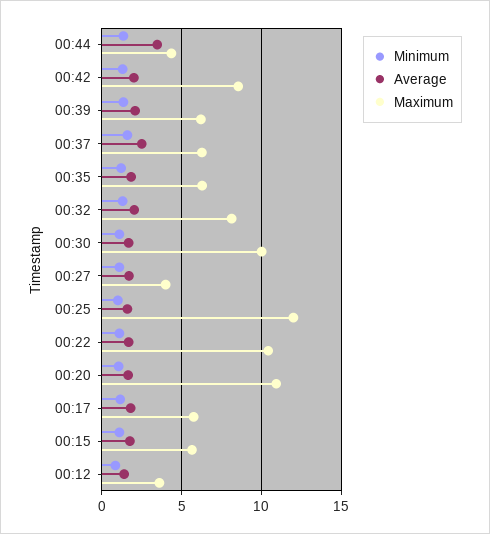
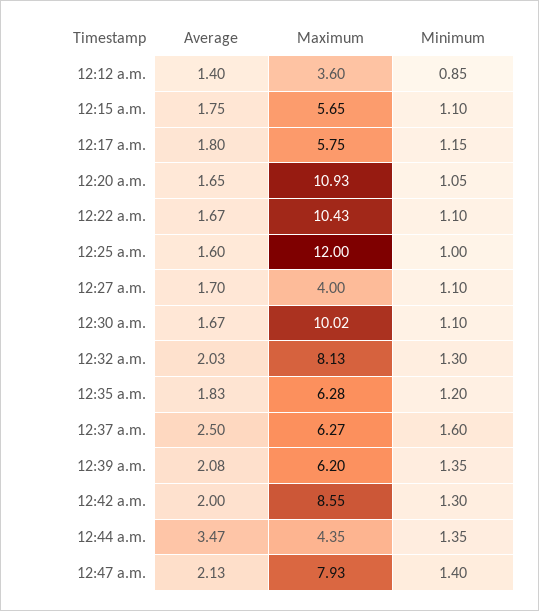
Average, 12:47 a.m.: none -> 2.13
Maximum, 12:47 a.m.: none -> 7.93
Minimum, 12:47 a.m.: none -> 1.4

